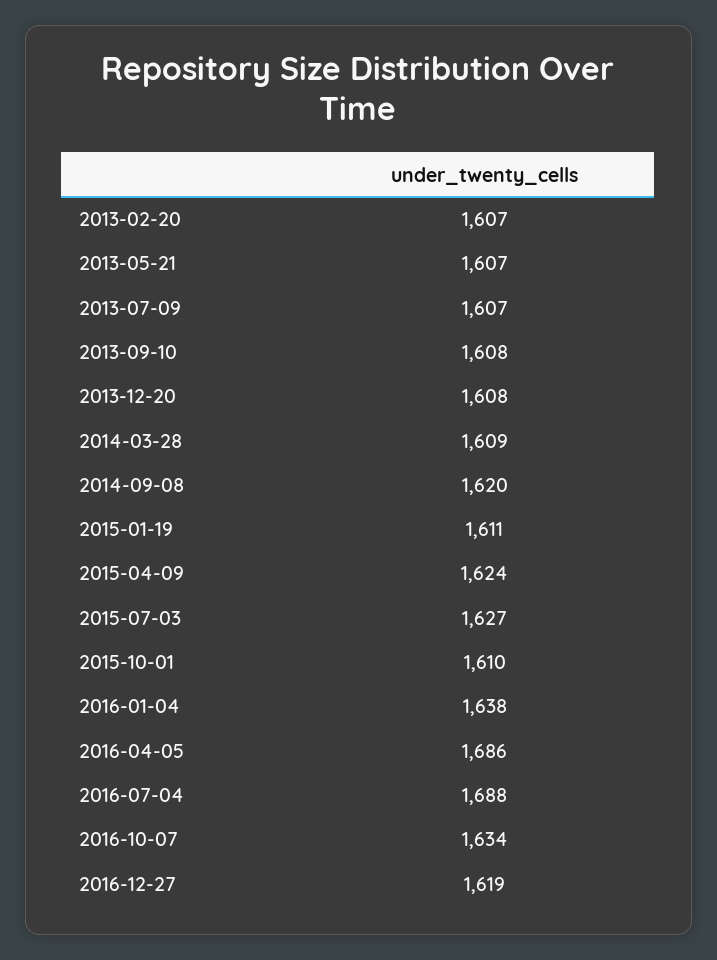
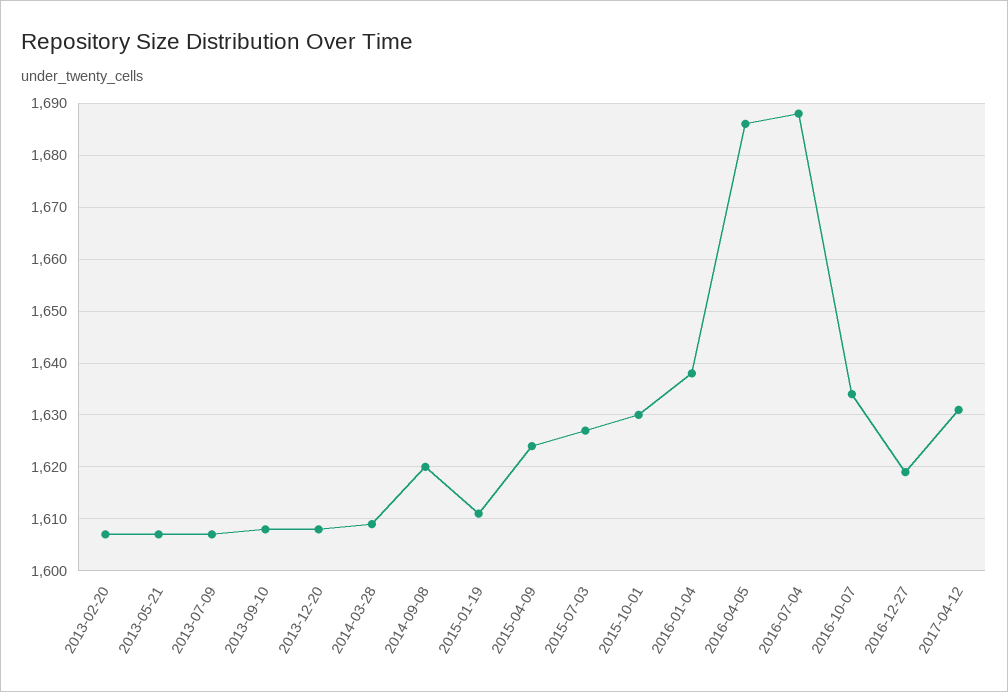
2015-10-01: 1610 -> 1630
2017-04-12: none -> 1630

